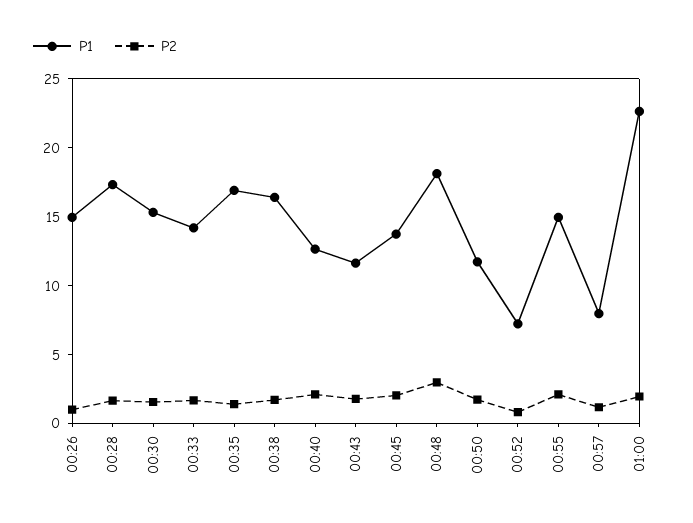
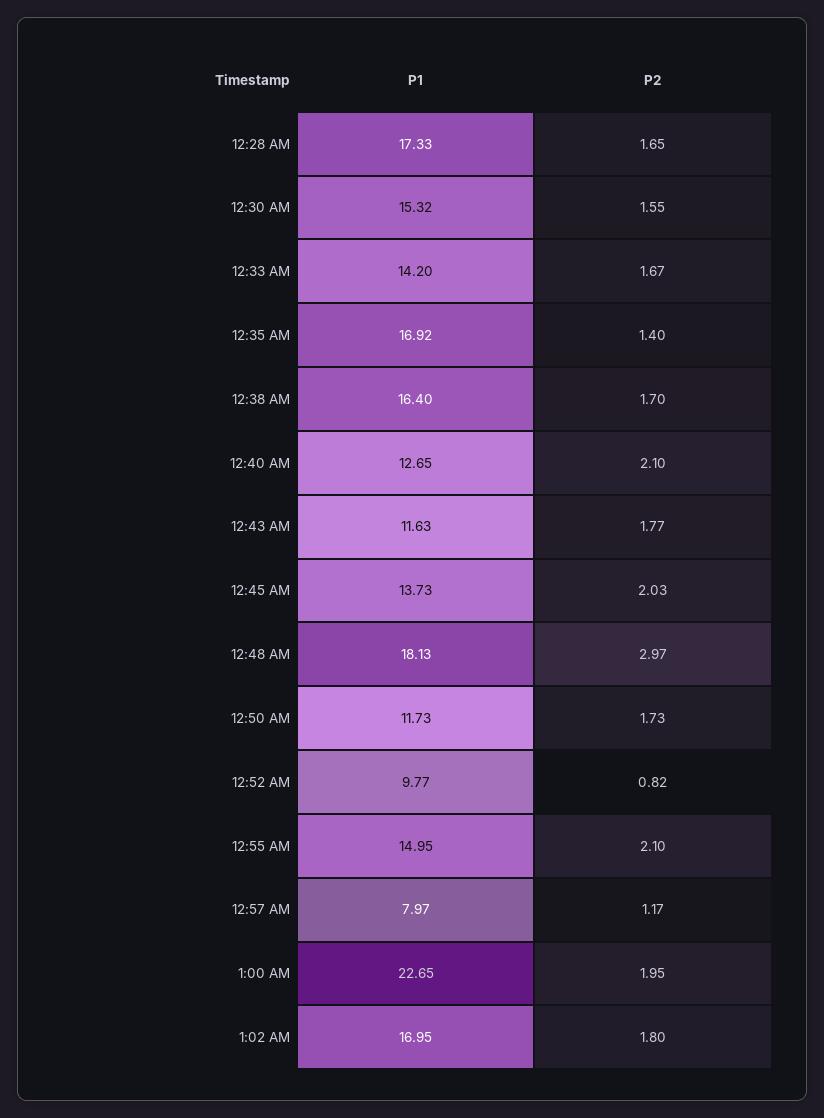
P1, 00:26: 15 -> none
P2, 00:26: 1 -> none
P1, 00:52: 7 -> 9.77
P1, 1:02 AM: none -> 16.95
P2, 1:02 AM: none -> 1.8

